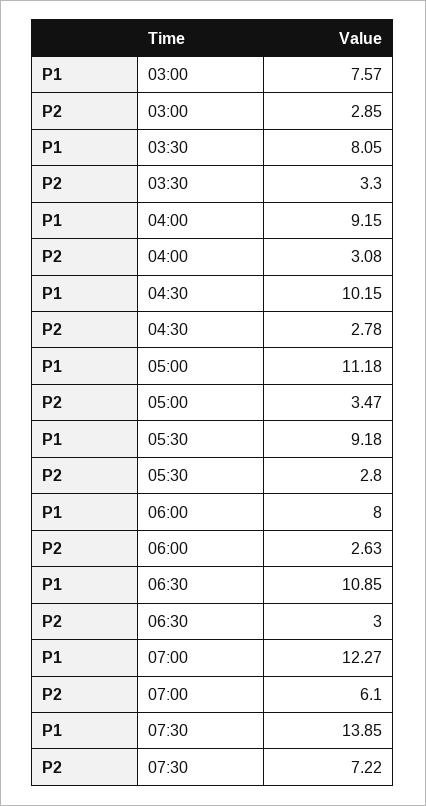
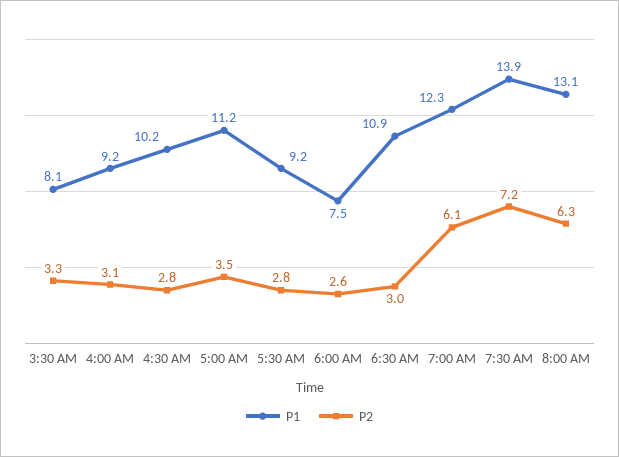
P1, 03:00: 7.57 -> none
P2, 03:00: 2.85 -> none
P1, 06:00: 8 -> 7.5
P1, 8:00 AM: none -> 13.1
P2, 8:00 AM: none -> 6.3

